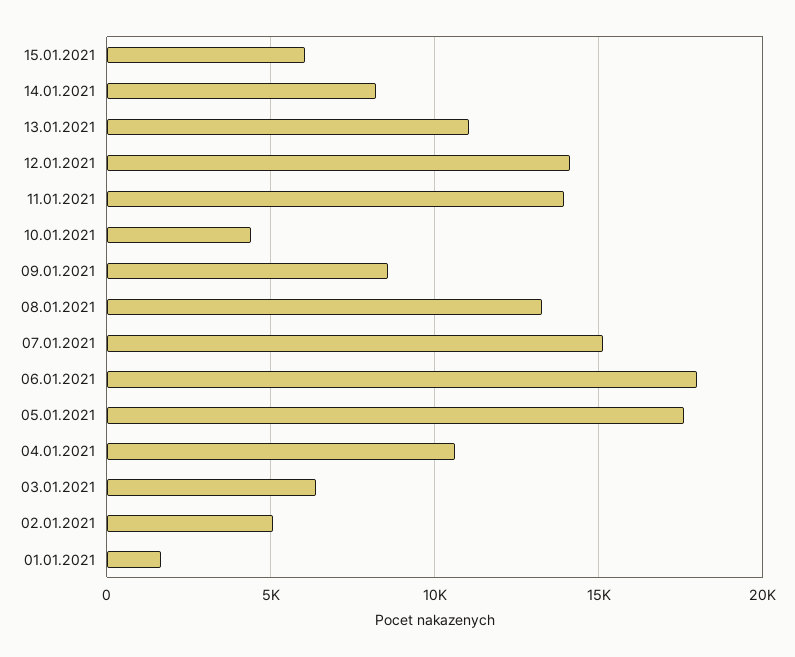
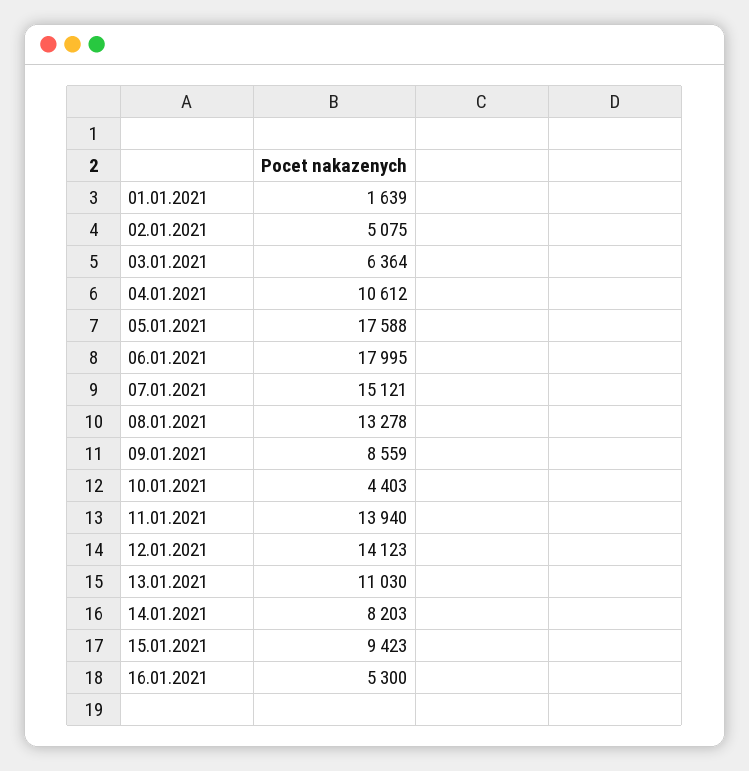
15.01.2021: 6000 -> 9423
16.01.2021: none -> 5300

